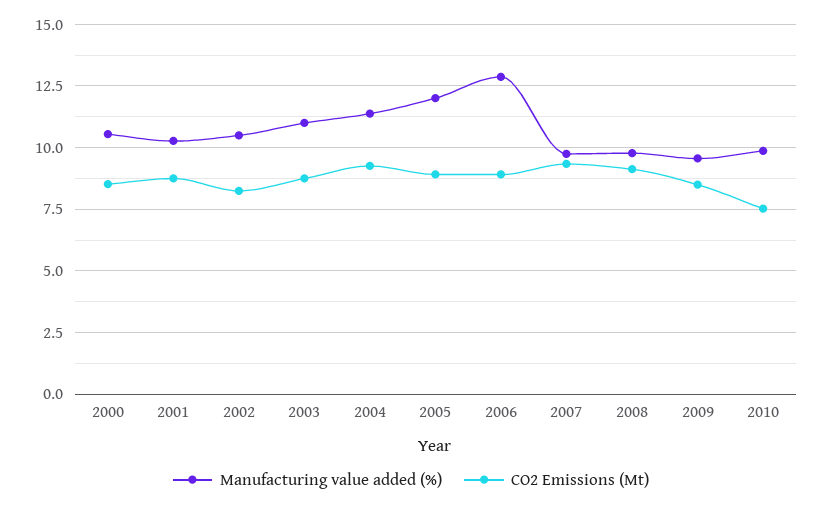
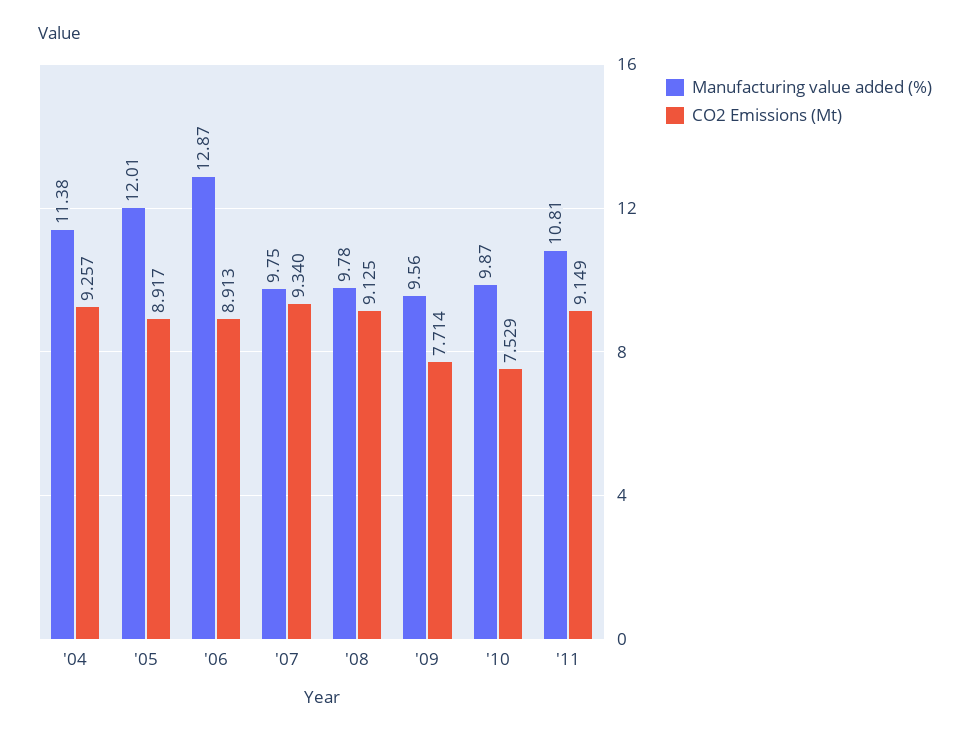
Manufacturing value added (%), 2000: 10.5 -> none
CO2 Emissions (Mt), 2000: 8.5 -> none
Manufacturing value added (%), 2001: 10.25 -> none
CO2 Emissions (Mt), 2001: 8.75 -> none
Manufacturing value added (%), 2002: 10.5 -> none
CO2 Emissions (Mt), 2002: 8.25 -> none
Manufacturing value added (%), 2003: 11 -> none
CO2 Emissions (Mt), 2003: 8.75 -> none
CO2 Emissions (Mt), 2009: 8.5 -> 7.714
Manufacturing value added (%), '11: none -> 10.81
CO2 Emissions (Mt), '11: none -> 9.149

